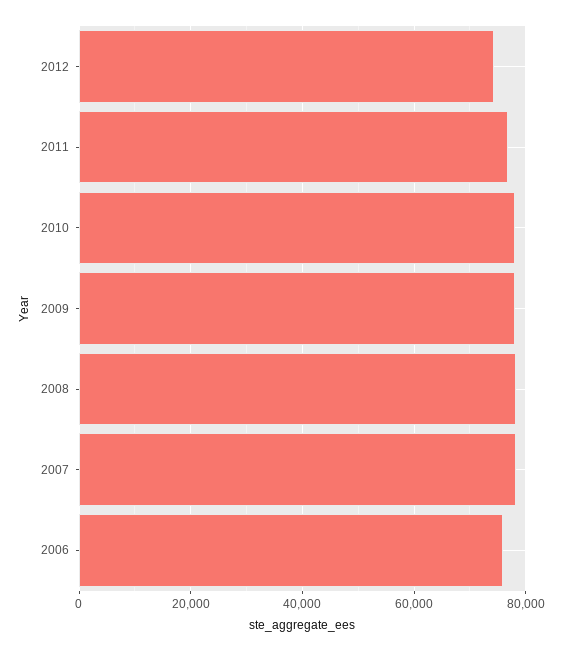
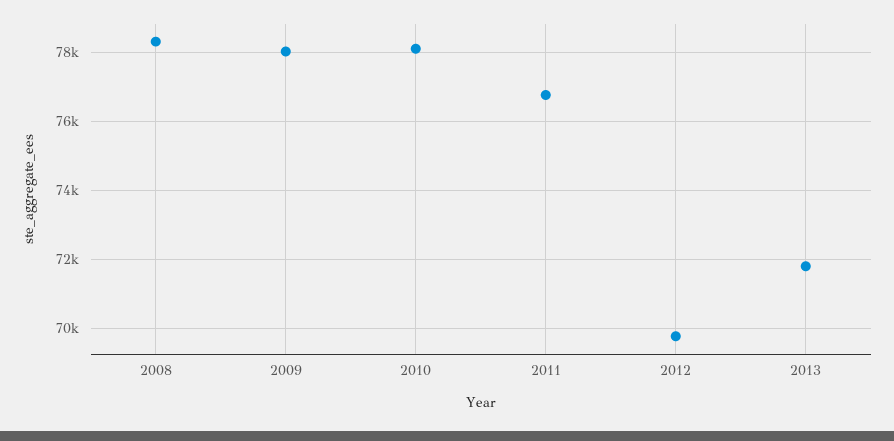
2012: 74000 -> 69800
2007: 78000 -> none
2006: 76000 -> none
2013: none -> 71800

